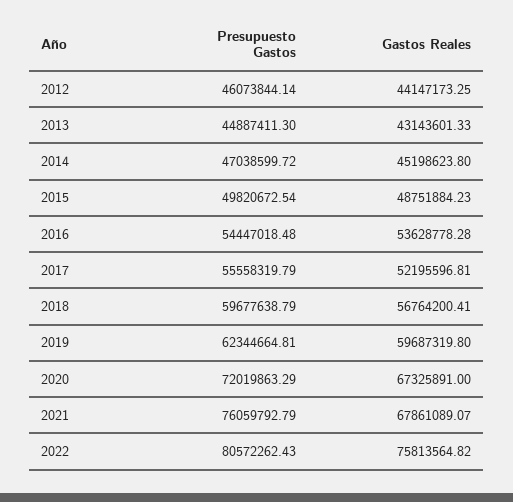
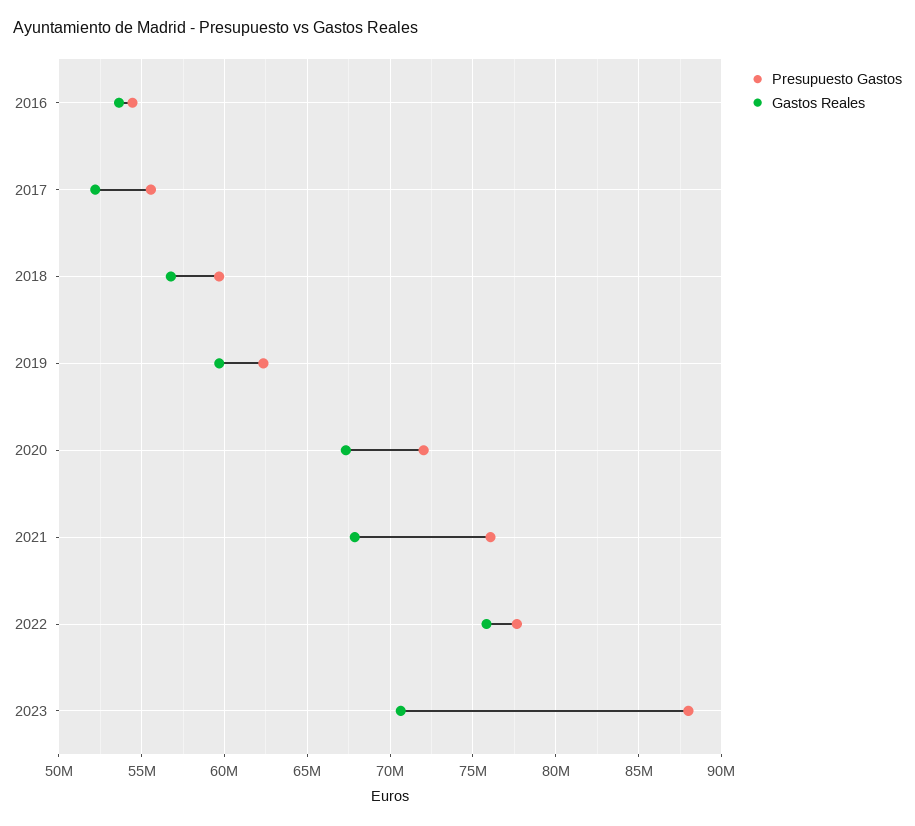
Presupuesto Gastos, 2012: 46073844.14 -> none
Gastos Reales, 2012: 44147173.25 -> none
Presupuesto Gastos, 2013: 44887411.3 -> none
Gastos Reales, 2013: 43143601.33 -> none
Presupuesto Gastos, 2014: 47038599.72 -> none
Gastos Reales, 2014: 45198623.8 -> none
Presupuesto Gastos, 2015: 49820672.54 -> none
Gastos Reales, 2015: 48751884.23 -> none
Presupuesto Gastos, 2022: 80572262.43 -> 77500000
Presupuesto Gastos, 2023: none -> 88000000
Gastos Reales, 2023: none -> 70500000

